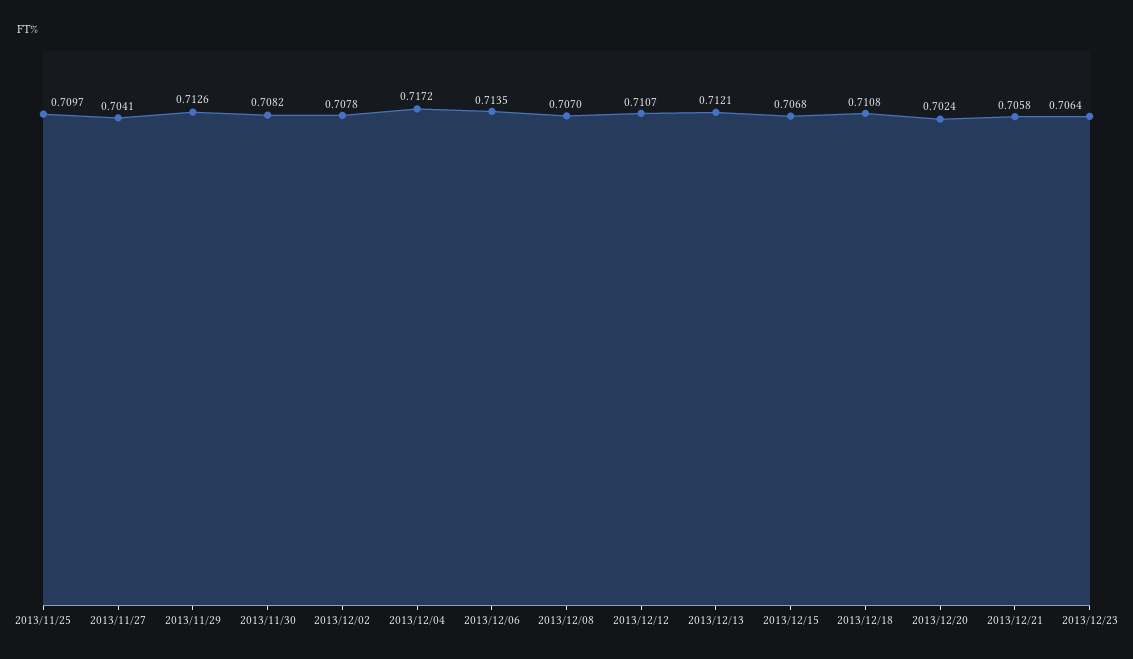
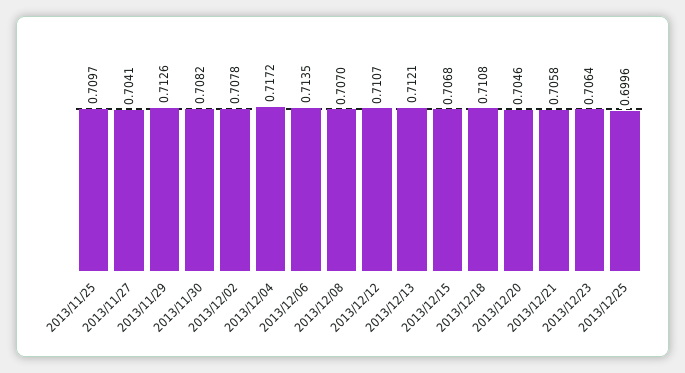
2013/12/20: 0.7024 -> 0.7046
2013/12/25: none -> 0.6996

